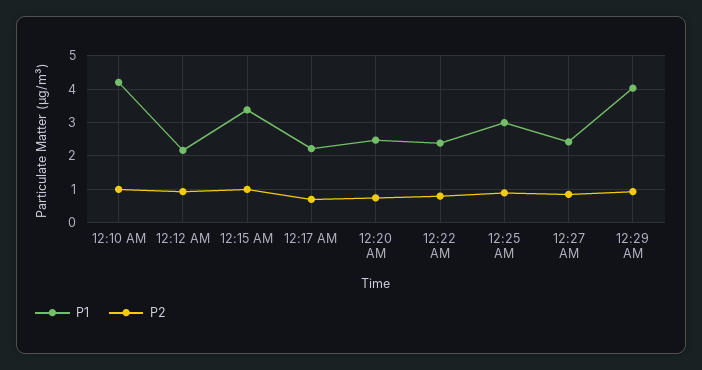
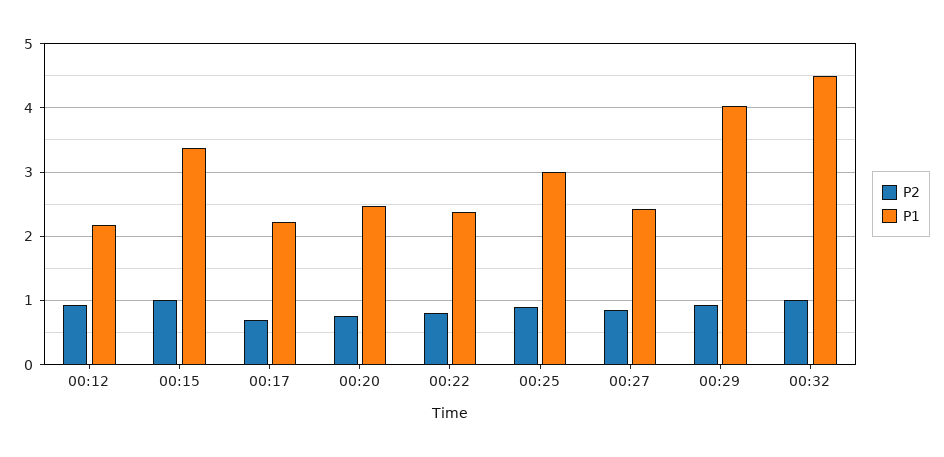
P1, 12:10 AM: 4.2 -> none
P2, 12:10 AM: 1 -> none
P2, 00:32: none -> 1
P1, 00:32: none -> 4.5

